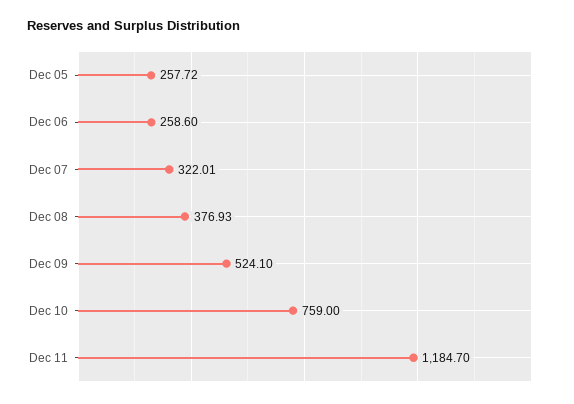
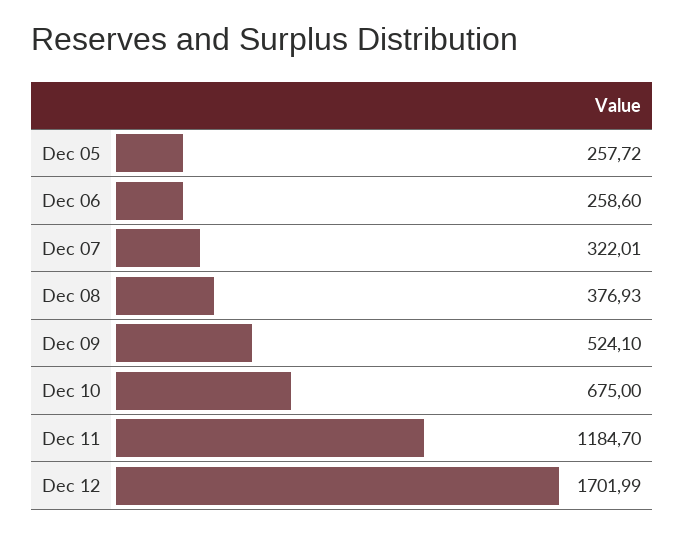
Dec 10: 759 -> 675
Dec 12: none -> 1701.99

